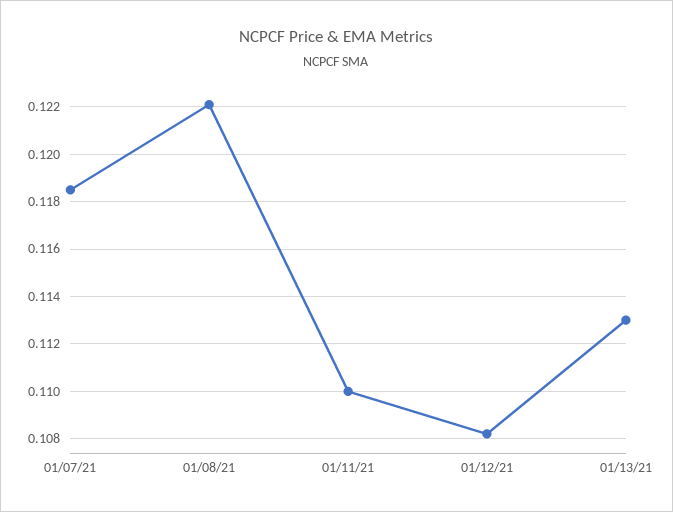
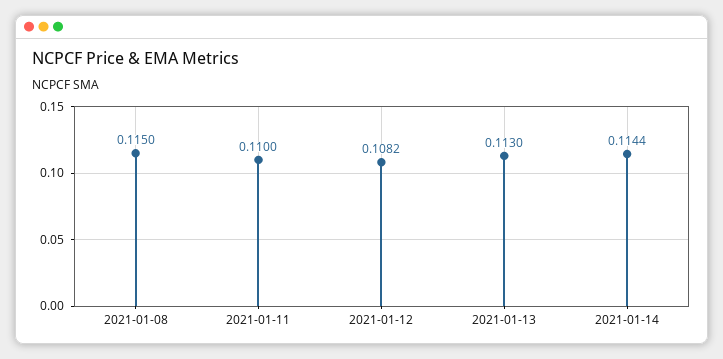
01/07/21: 0.1185 -> none
01/08/21: 0.122 -> 0.115
2021-01-14: none -> 0.1144

